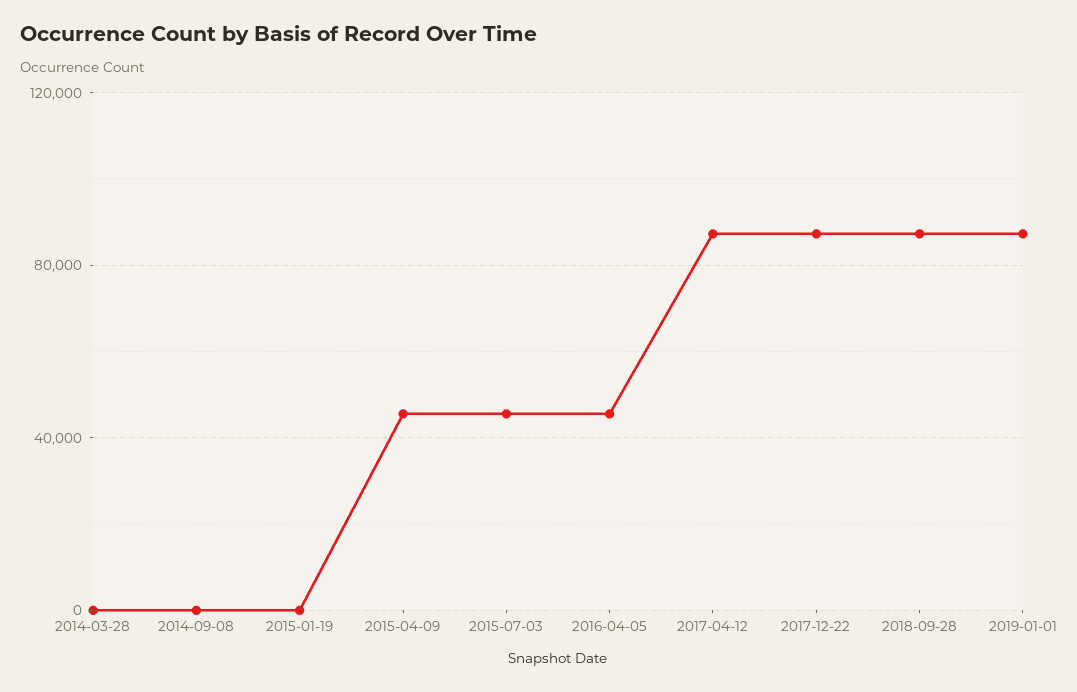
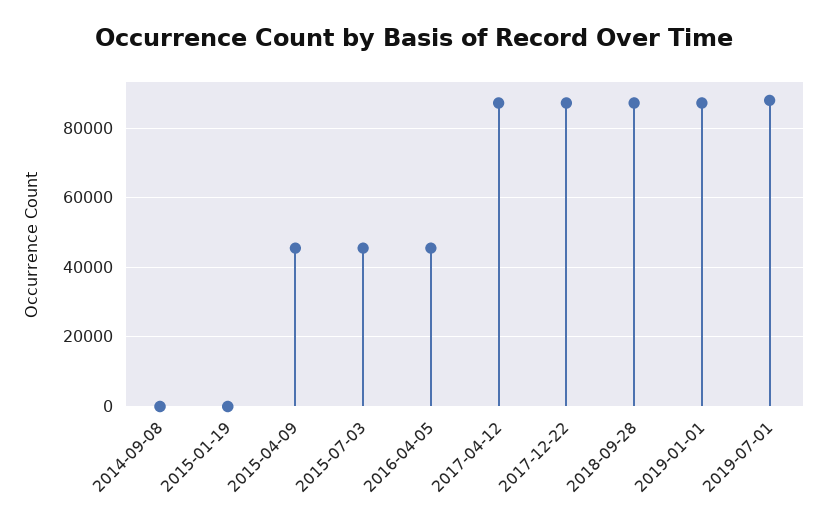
2014-03-28: 0 -> none
2019-07-01: none -> 88000

